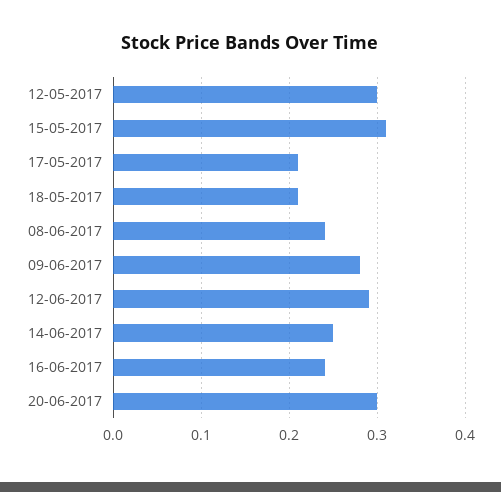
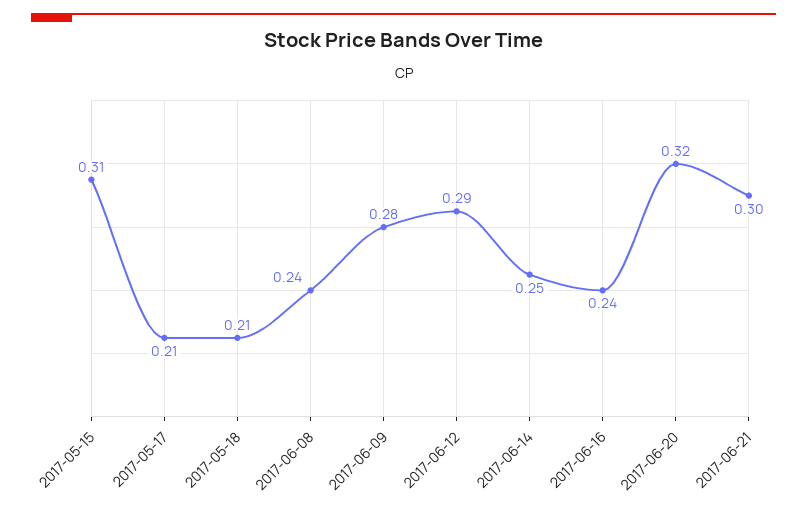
12-05-2017: 0.3 -> none
20-06-2017: 0.3 -> 0.32
2017-06-21: none -> 0.3

